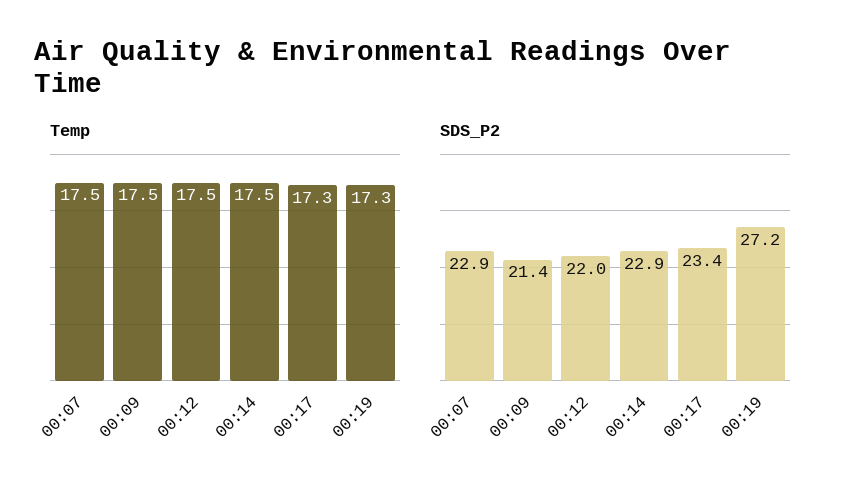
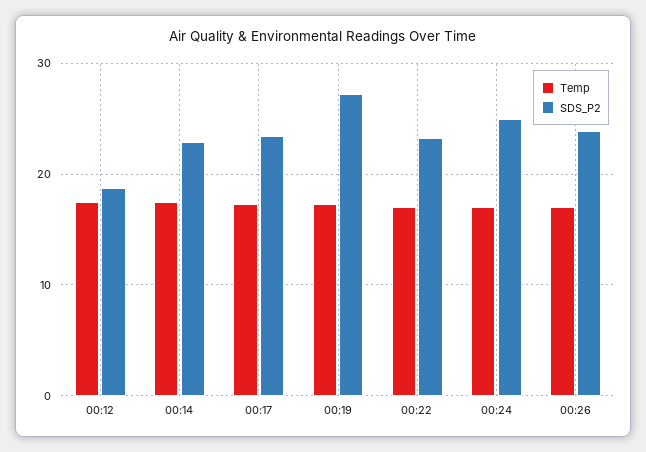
Temp, 00:07: 17.5 -> none
Temp, 00:09: 17.5 -> none
SDS_P2, 00:07: 22.9 -> none
SDS_P2, 00:09: 21.4 -> none
SDS_P2, 00:12: 22 -> 19
Temp, 00:22: none -> 17
SDS_P2, 00:22: none -> 23
Temp, 00:24: none -> 17
SDS_P2, 00:24: none -> 25
Temp, 00:26: none -> 17
SDS_P2, 00:26: none -> 24

